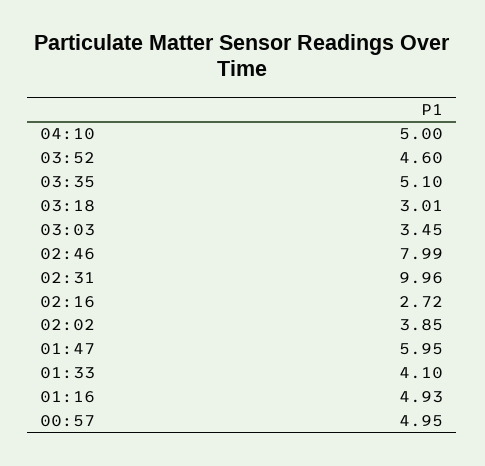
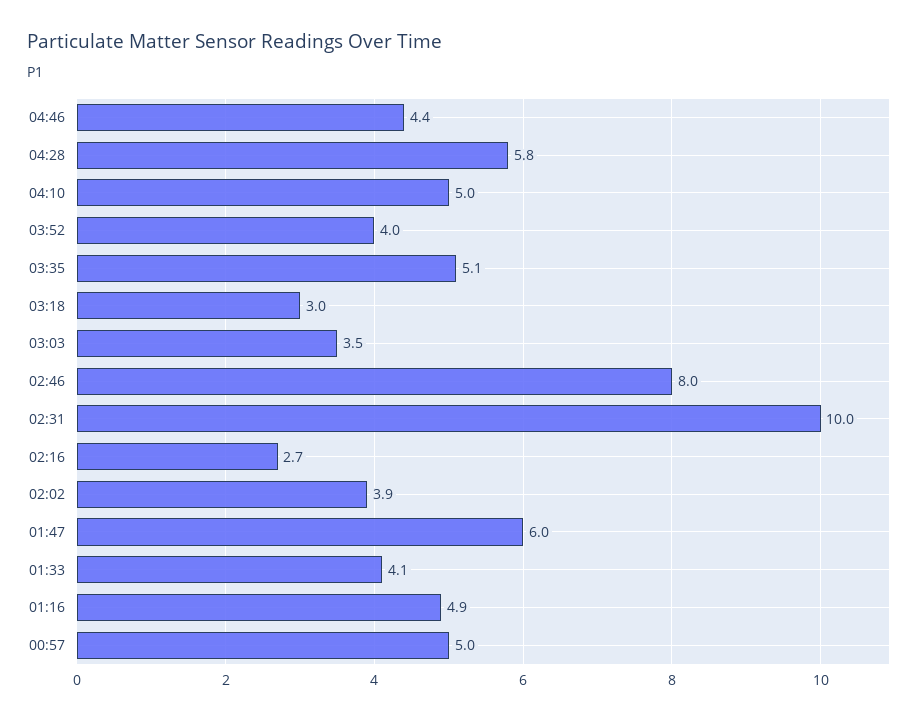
03:52: 4.6 -> 4
04:46: none -> 4.4
04:28: none -> 5.8

